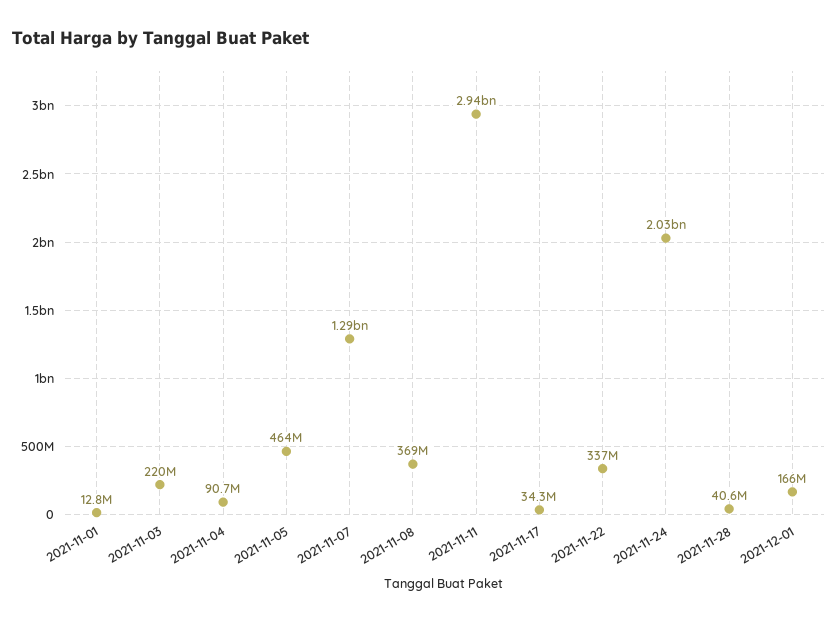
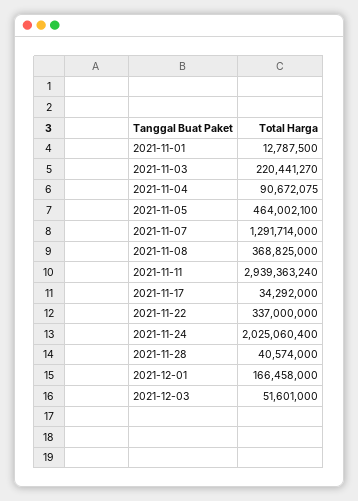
2021-12-03: none -> 51601000

